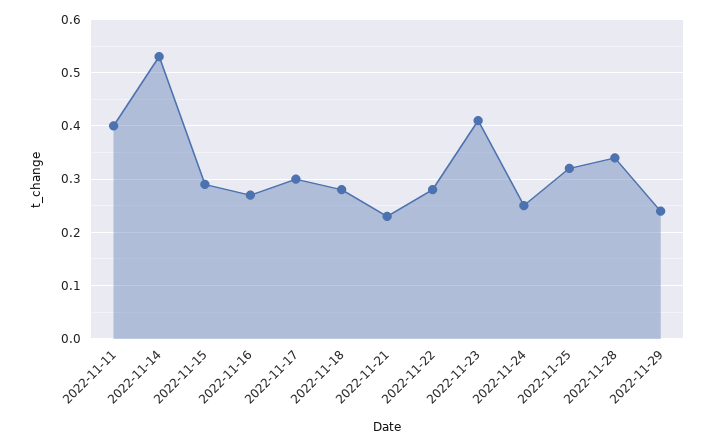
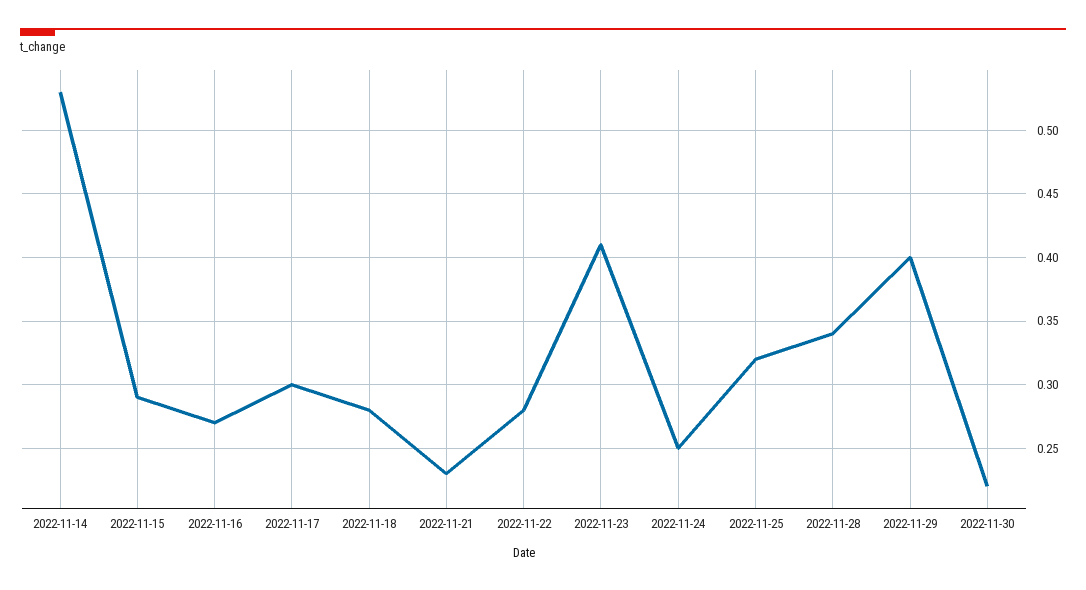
2022-11-11: 0.4 -> none
2022-11-29: 0.25 -> 0.4
2022-11-30: none -> 0.22

